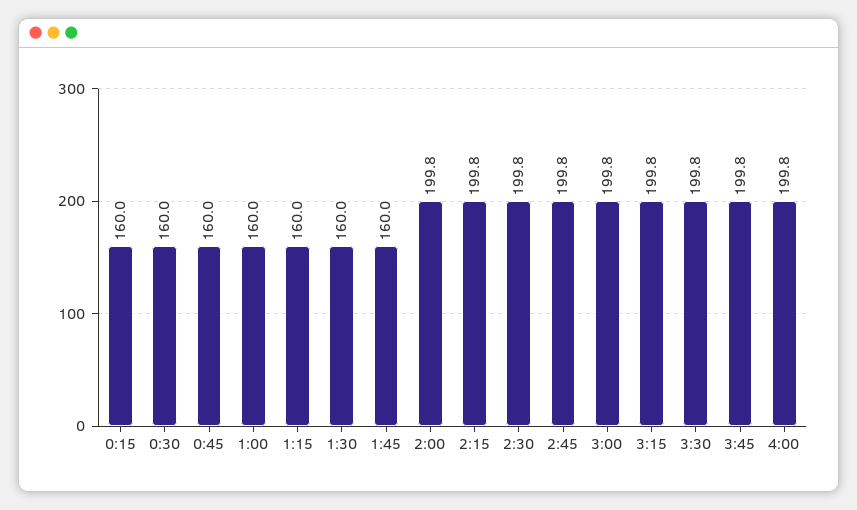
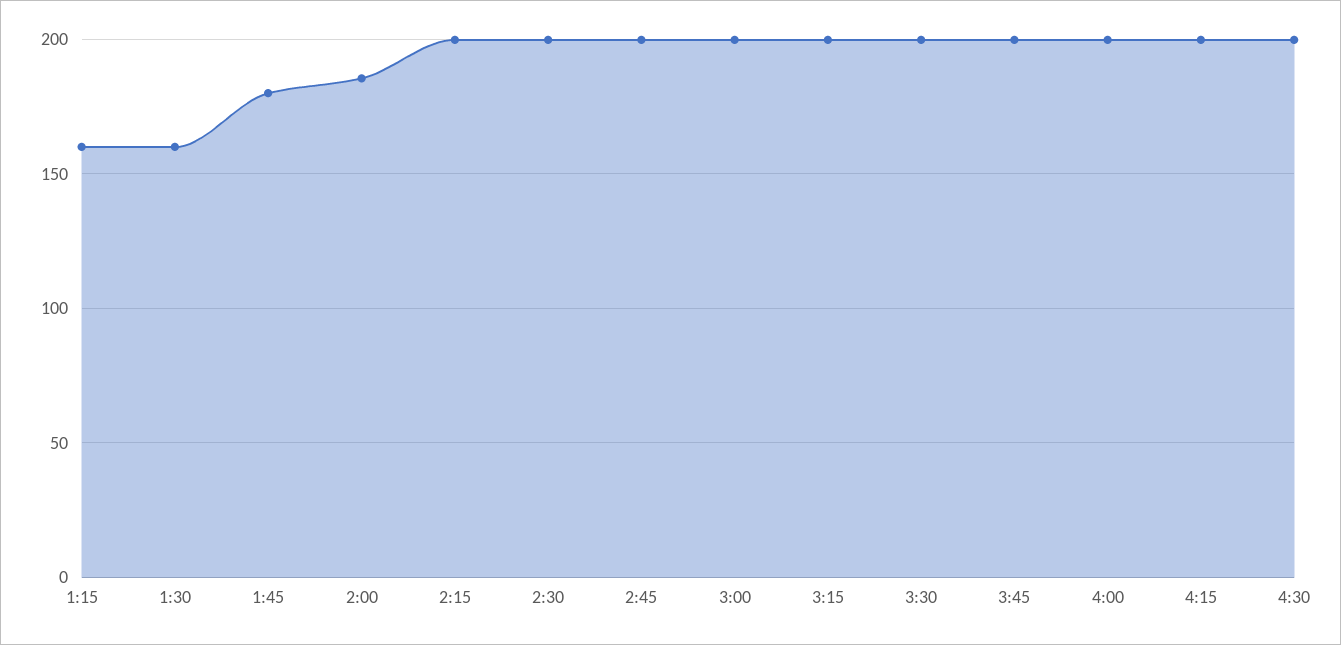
0:15: 160 -> none
0:30: 160 -> none
0:45: 160 -> none
1:00: 160 -> none
1:45: 160 -> 180
2:00: 199.8 -> 185
4:15: none -> 200
4:30: none -> 200

